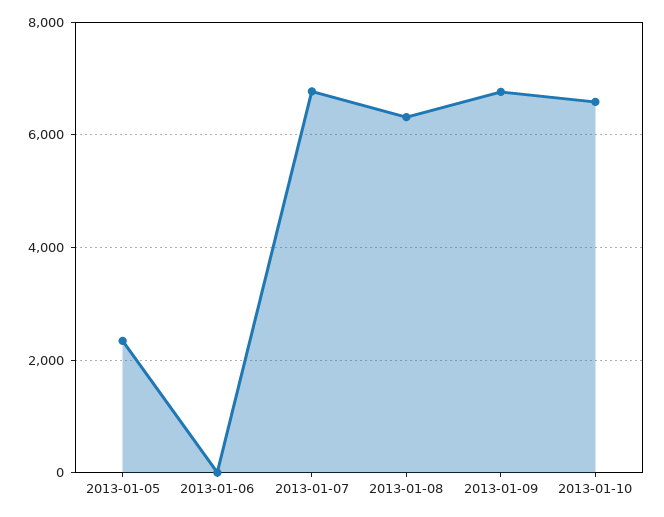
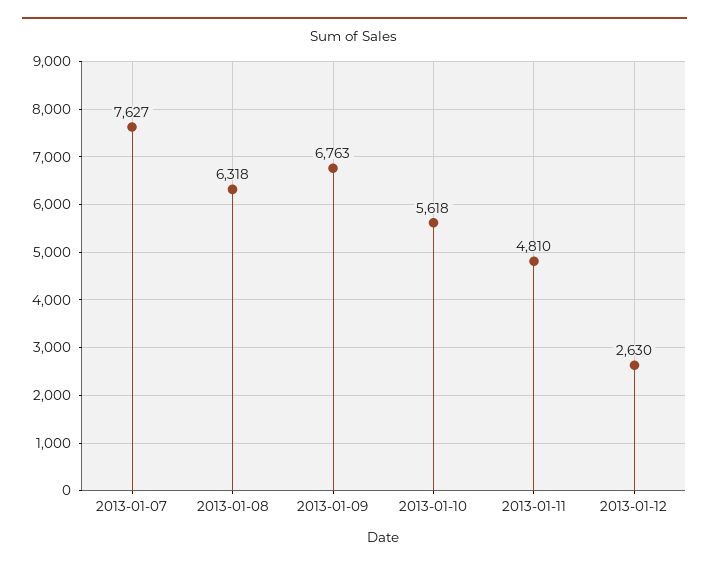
2013-01-05: 2400 -> none
2013-01-06: 0 -> none
2013-01-07: 6800 -> 7627
2013-01-10: 6600 -> 5618
2013-01-11: none -> 4810
2013-01-12: none -> 2630

